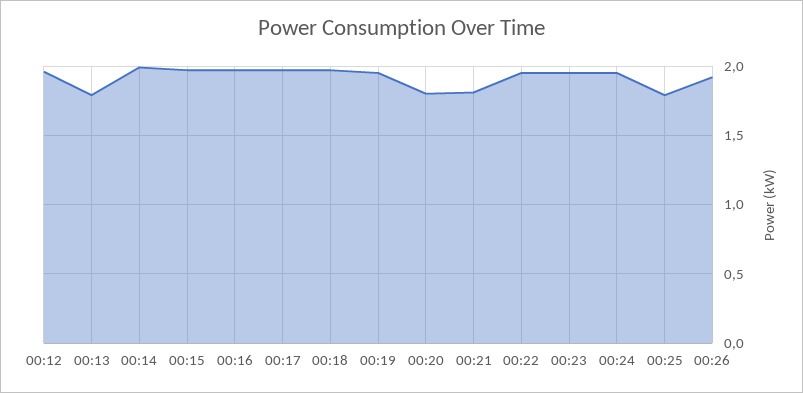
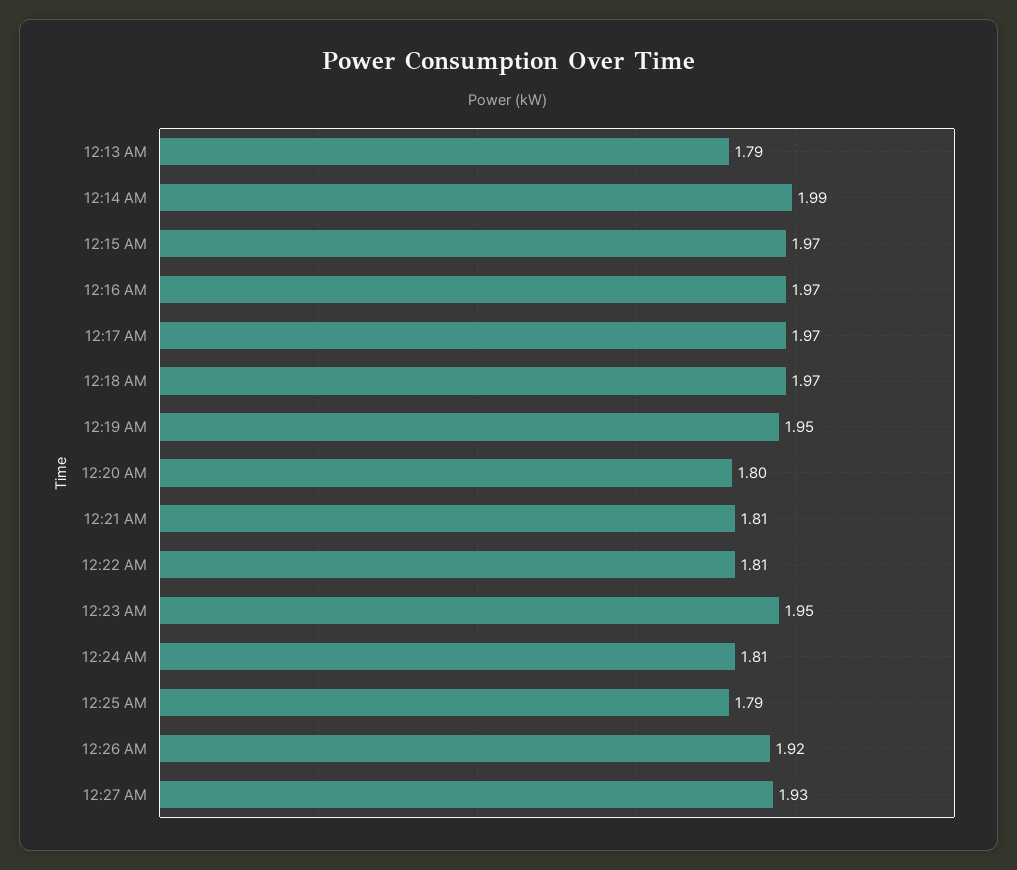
00:12: 1.95 -> none
00:22: 1.95 -> 1.81
00:24: 1.95 -> 1.81
12:27 AM: none -> 1.93

